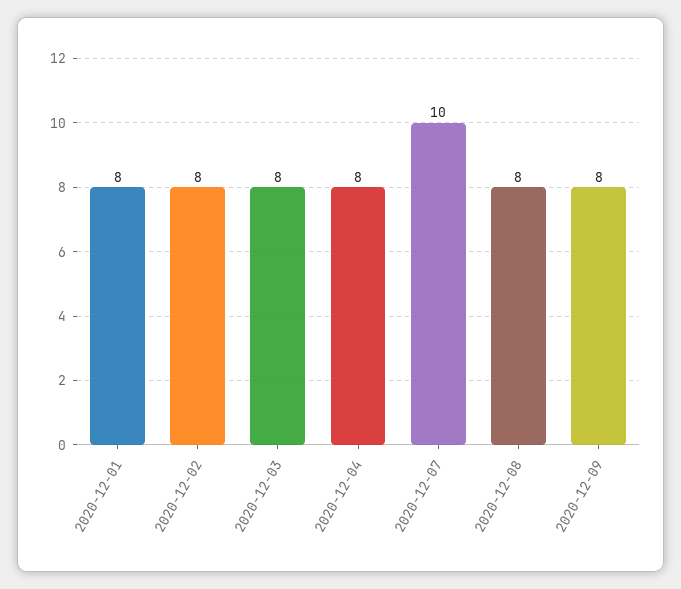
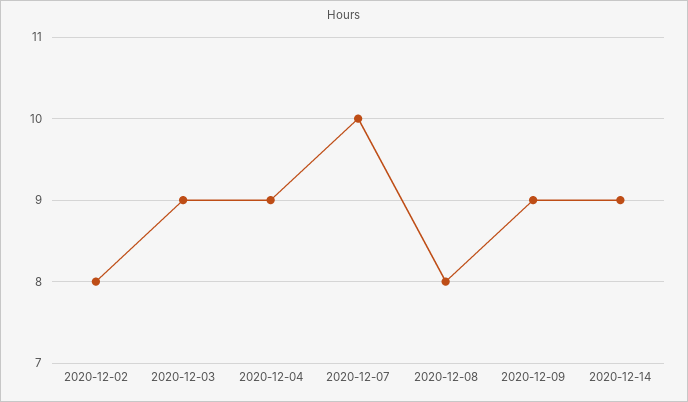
2020-12-01: 8 -> none
2020-12-03: 8 -> 9
2020-12-04: 8 -> 9
2020-12-09: 8 -> 9
2020-12-14: none -> 9

